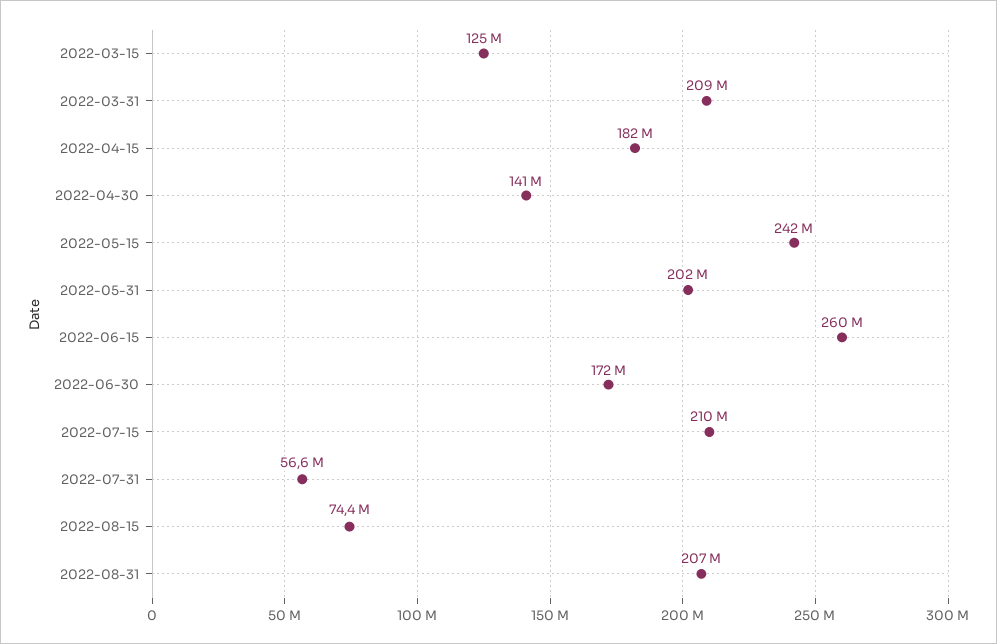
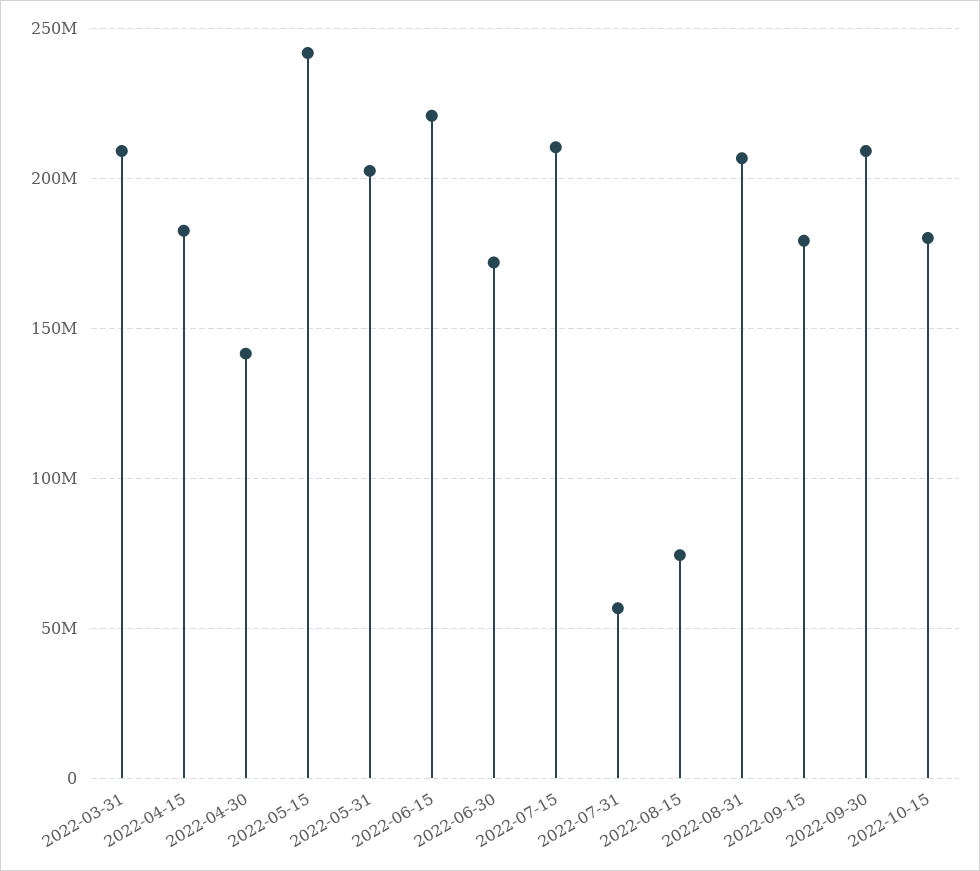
2022-03-15: 125000000 -> none
2022-06-15: 260000000 -> 220000000
2022-09-15: none -> 180000000
2022-09-30: none -> 210000000
2022-10-15: none -> 180000000

